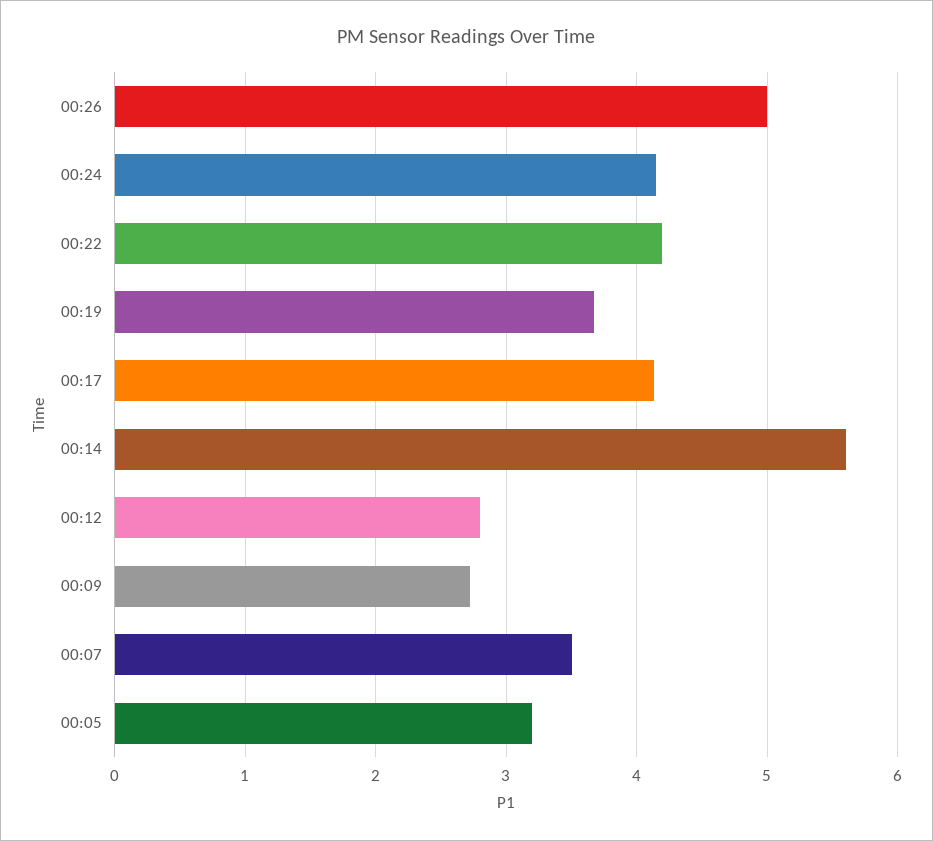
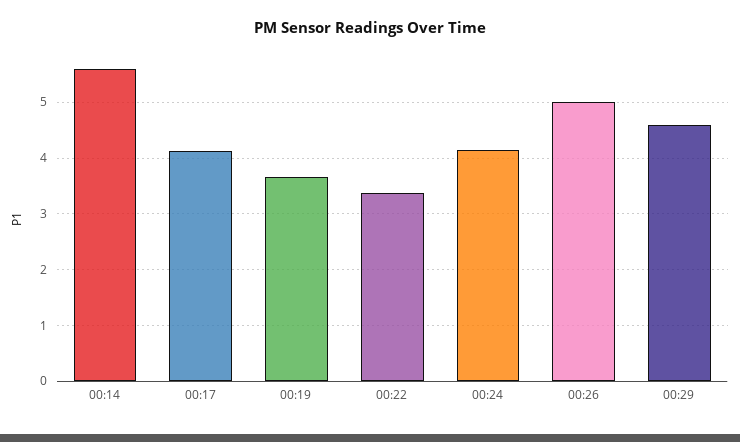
00:22: 4.2 -> 3.4
00:12: 2.8 -> none
00:09: 2.7 -> none
00:07: 3.5 -> none
00:05: 3.2 -> none
00:29: none -> 4.6

